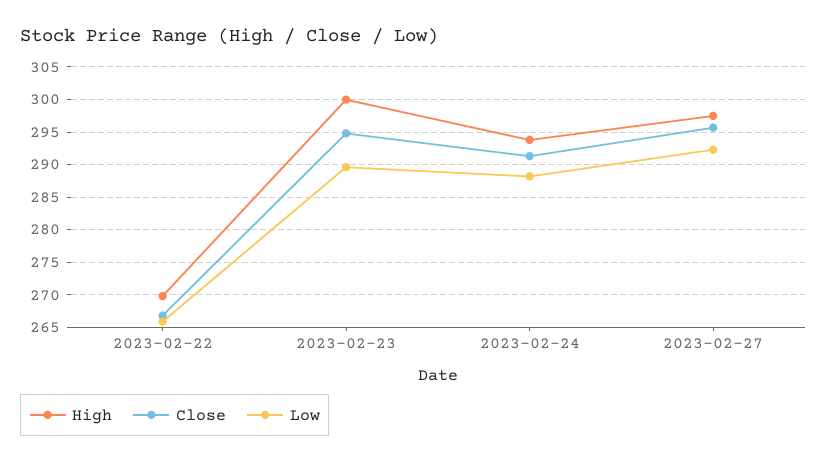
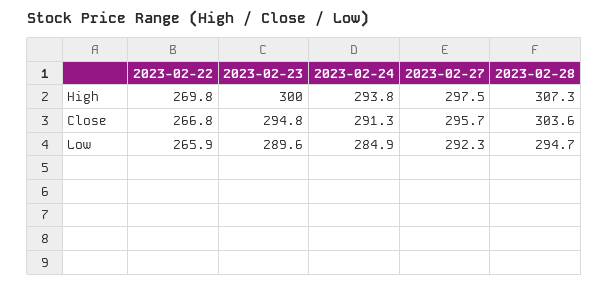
Low, 2023-02-24: 288 -> 284.9
High, 2023-02-28: none -> 307.3
Close, 2023-02-28: none -> 303.6
Low, 2023-02-28: none -> 294.7

